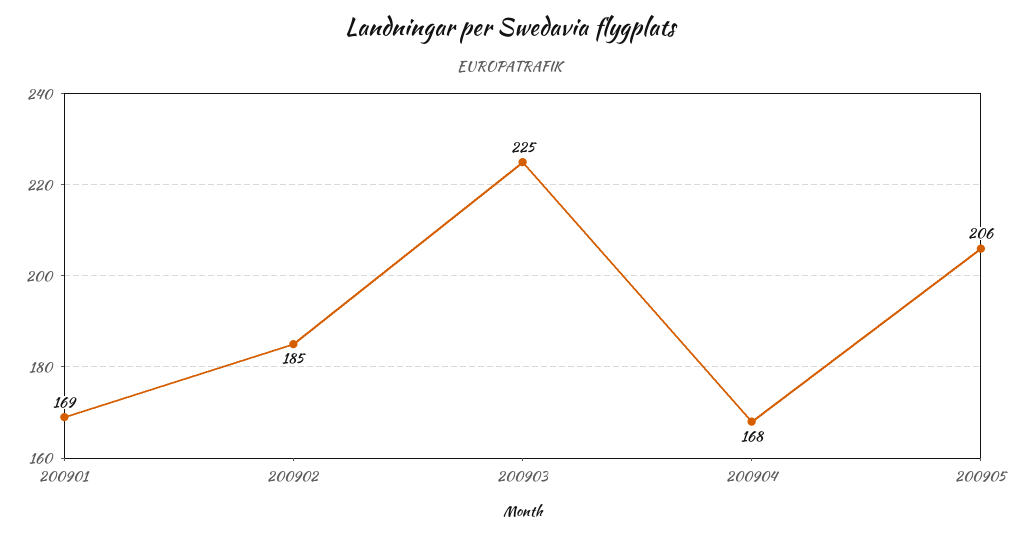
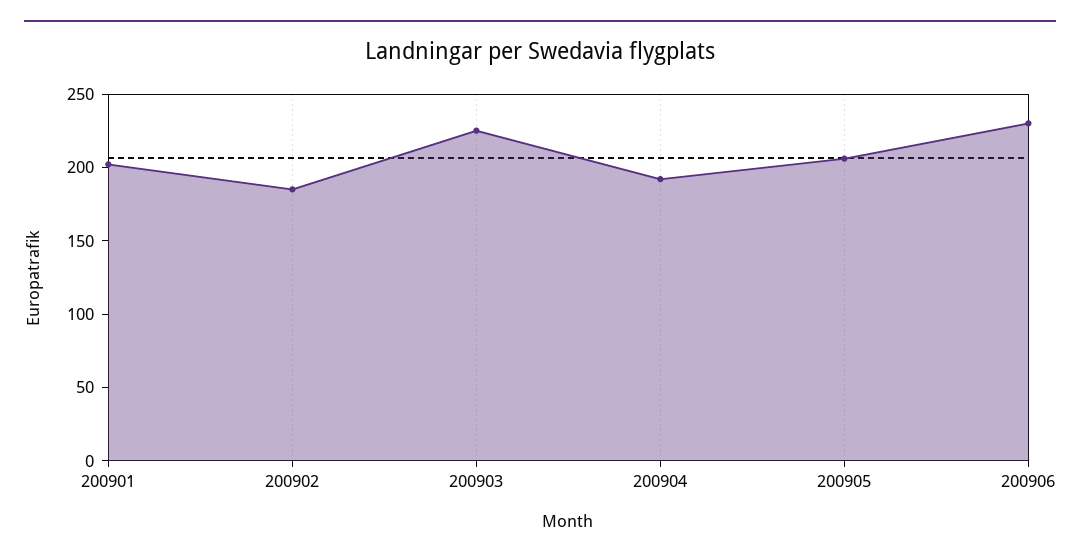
200901: 169 -> 200
200904: 168 -> 190
200906: none -> 230

